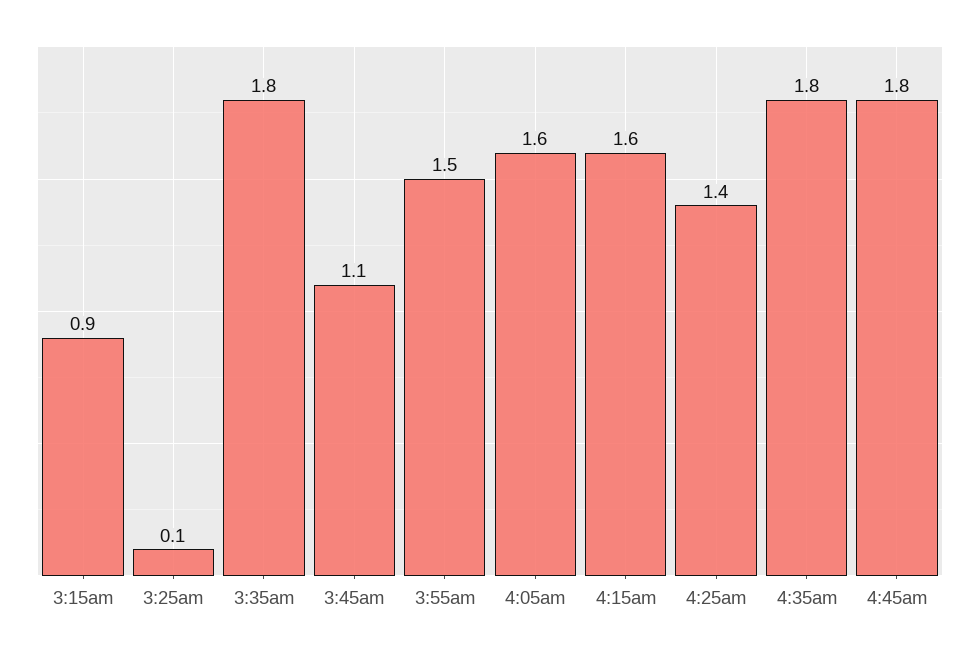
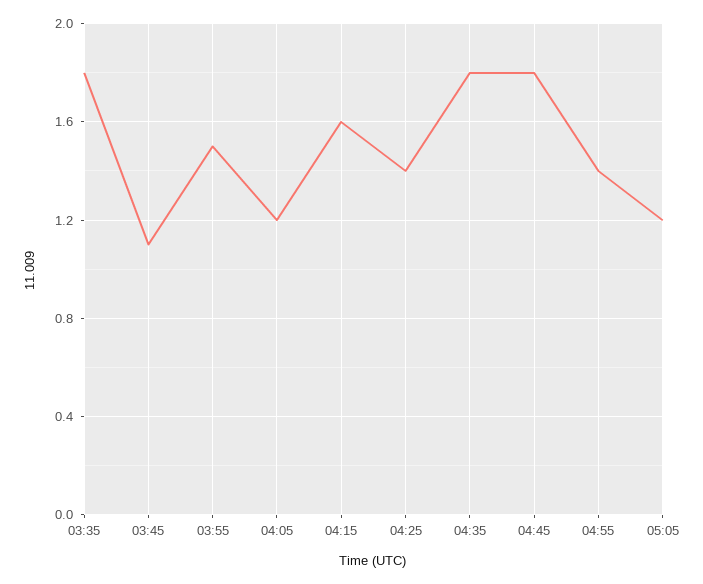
3:15am: 0.9 -> none
3:25am: 0.1 -> none
4:05am: 1.6 -> 1.2
04:55: none -> 1.4
05:05: none -> 1.2

